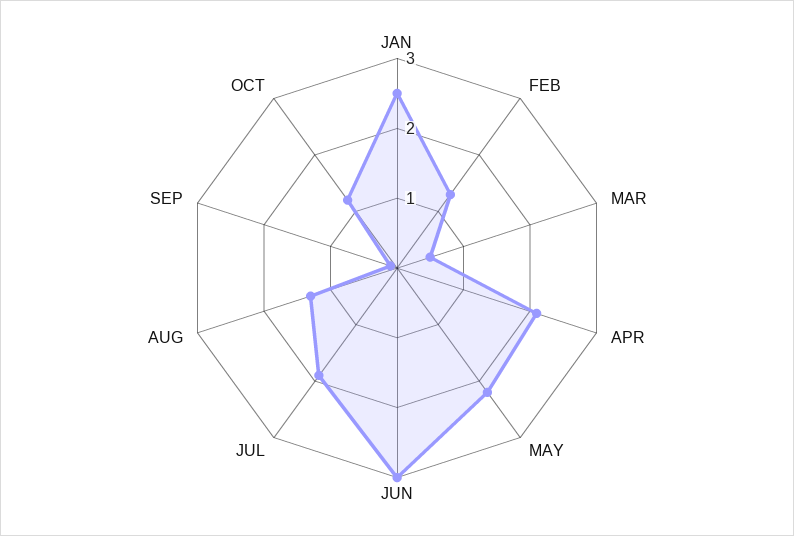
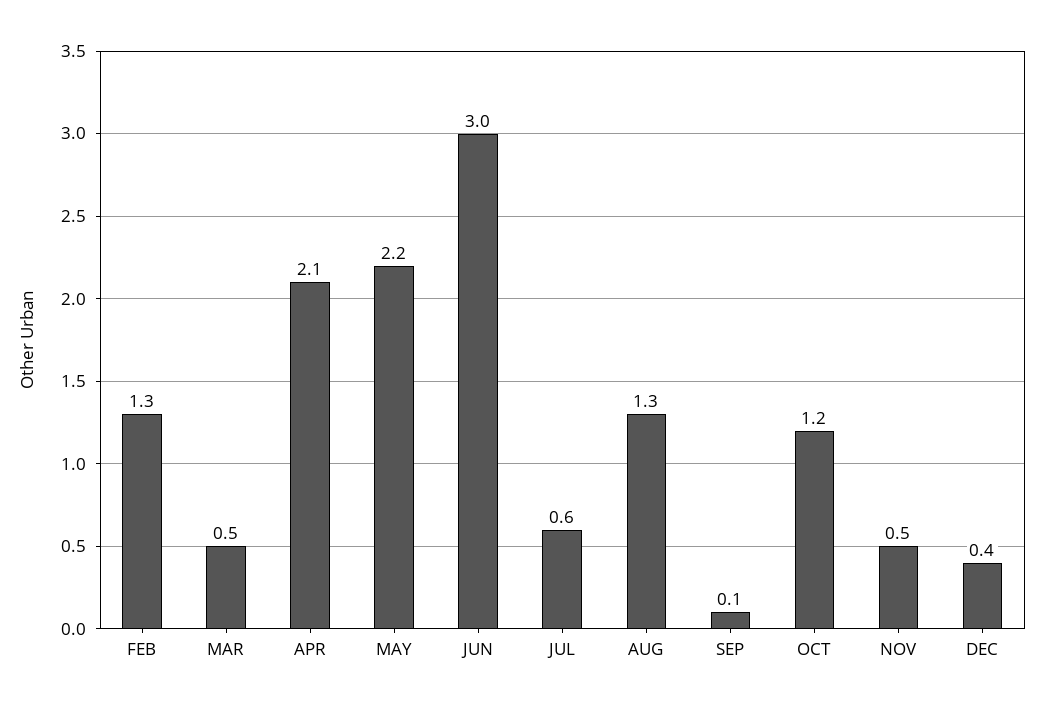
JAN: 2.5 -> none
JUL: 2 -> 0.6
NOV: none -> 0.5
DEC: none -> 0.4

